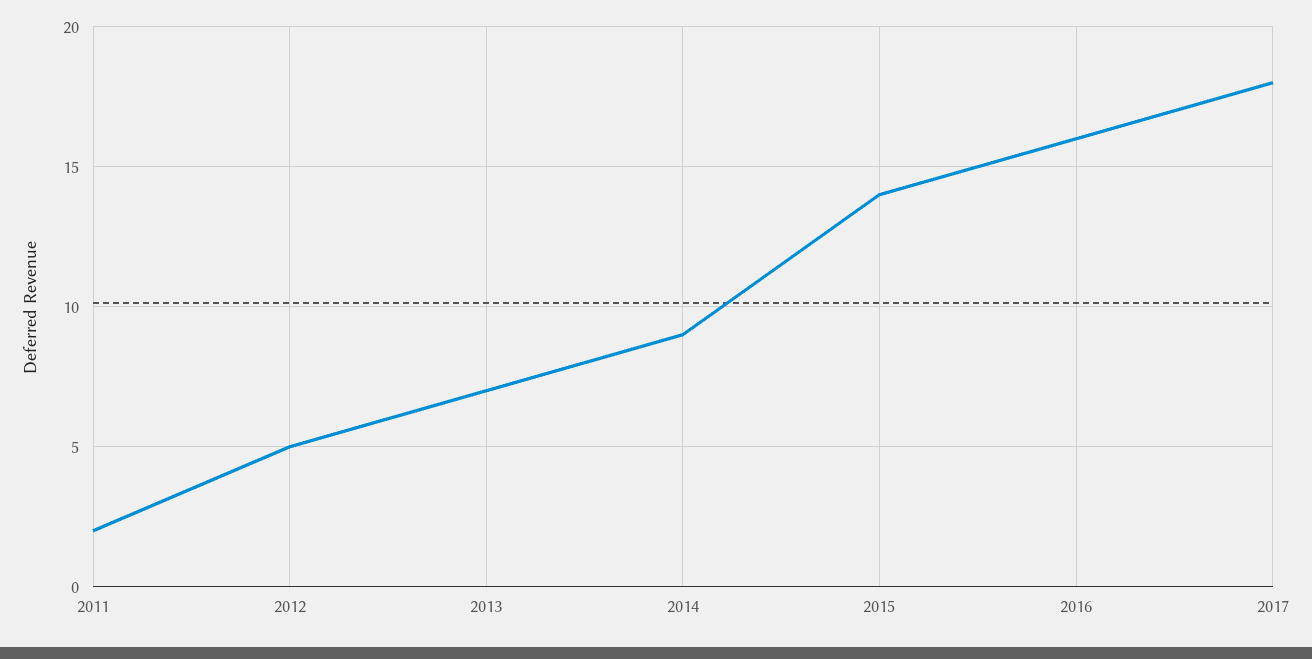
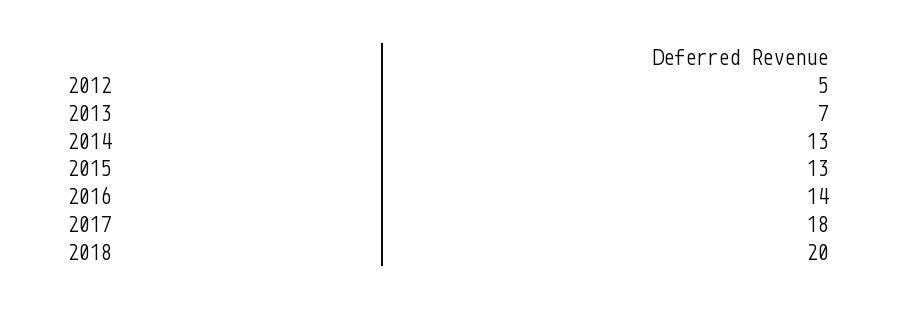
2011: 2 -> none
2014: 9 -> 13
2015: 14 -> 13
2016: 16 -> 14
2018: none -> 20

